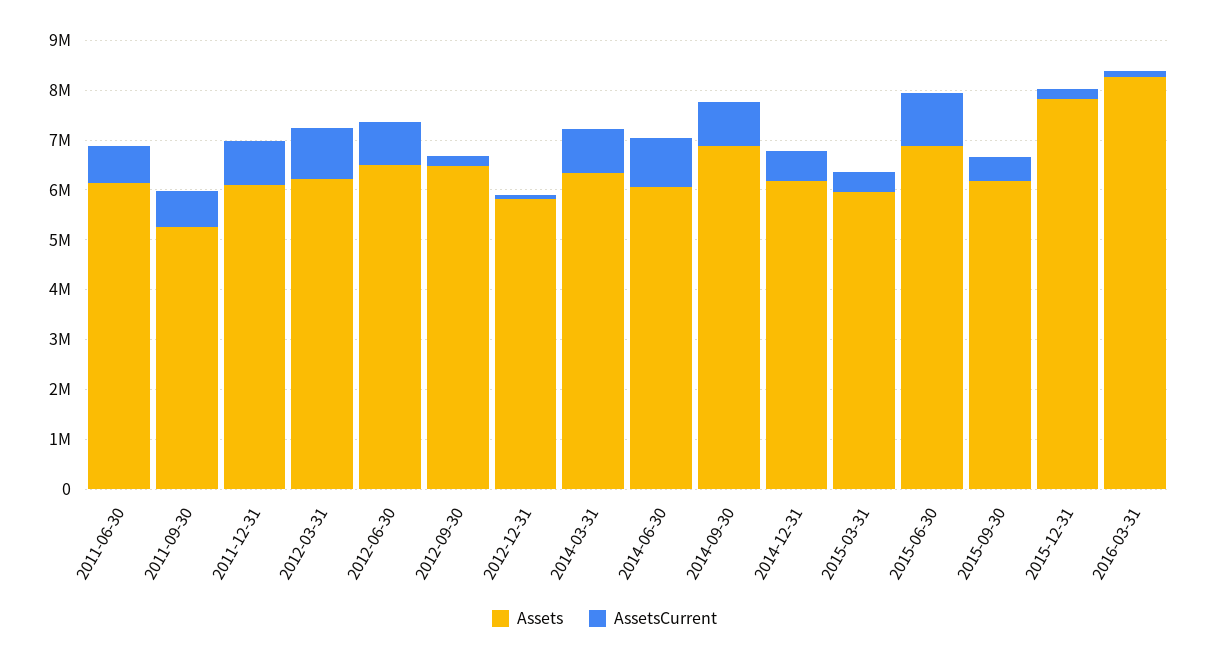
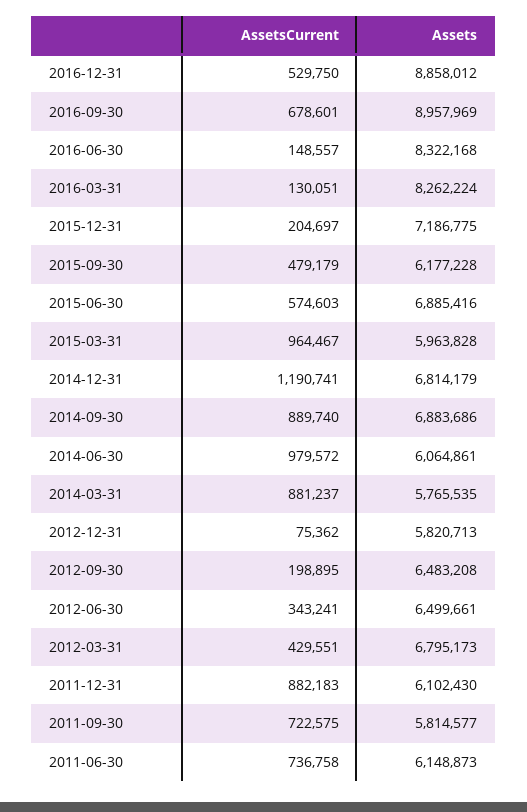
Assets, 2011-09-30: 5200000 -> 5814577
Assets, 2012-03-31: 6200000 -> 6795173
AssetsCurrent, 2012-03-31: 1000000 -> 429551
AssetsCurrent, 2012-06-30: 800000 -> 343241
Assets, 2014-03-31: 6400000 -> 5765535
Assets, 2014-12-31: 6200000 -> 6814179
AssetsCurrent, 2014-12-31: 600000 -> 1190741
AssetsCurrent, 2015-03-31: 400000 -> 964467
AssetsCurrent, 2015-06-30: 1000000 -> 574603
Assets, 2015-12-31: 7800000 -> 7186775
AssetsCurrent, 2016-12-31: none -> 529750
Assets, 2016-12-31: none -> 8858012
AssetsCurrent, 2016-09-30: none -> 678601
Assets, 2016-09-30: none -> 8957969
AssetsCurrent, 2016-06-30: none -> 148557
Assets, 2016-06-30: none -> 8322168

